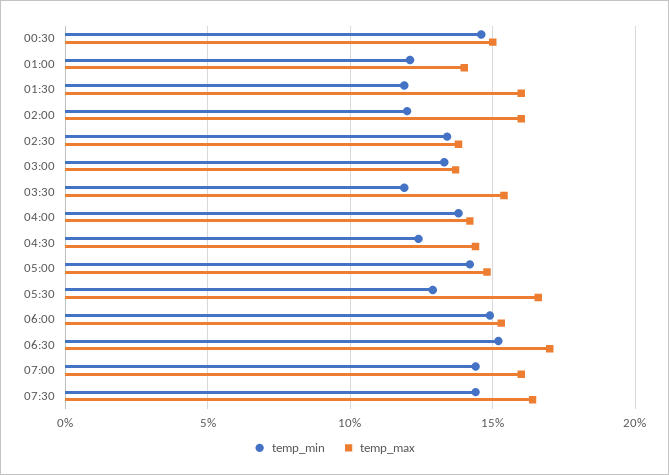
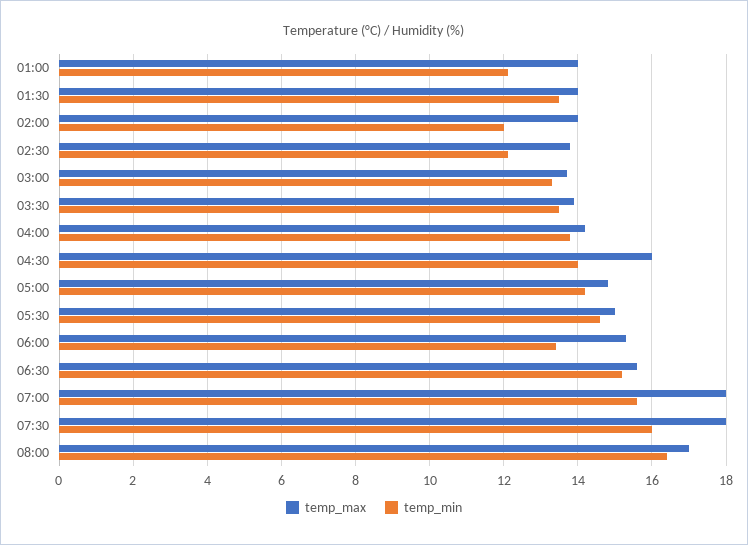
temp_min, 00:30: 14.5 -> none
temp_max, 00:30: 15 -> none
temp_min, 01:30: 12 -> 13.5
temp_max, 01:30: 16 -> 14
temp_max, 02:00: 16 -> 14
temp_min, 02:30: 13.5 -> 12
temp_min, 03:30: 12 -> 13.5
temp_max, 03:30: 15.5 -> 14
temp_min, 04:30: 12.5 -> 14
temp_max, 04:30: 14.5 -> 16
temp_min, 05:30: 13 -> 14.5
temp_max, 05:30: 16.5 -> 15
temp_min, 06:00: 15 -> 13.5
temp_max, 06:30: 17 -> 15.5
temp_min, 07:00: 14.5 -> 15.5
temp_max, 07:00: 16 -> 18
temp_min, 07:30: 14.5 -> 16
temp_max, 07:30: 16.5 -> 18
temp_max, 08:00: none -> 17
temp_min, 08:00: none -> 16.5

